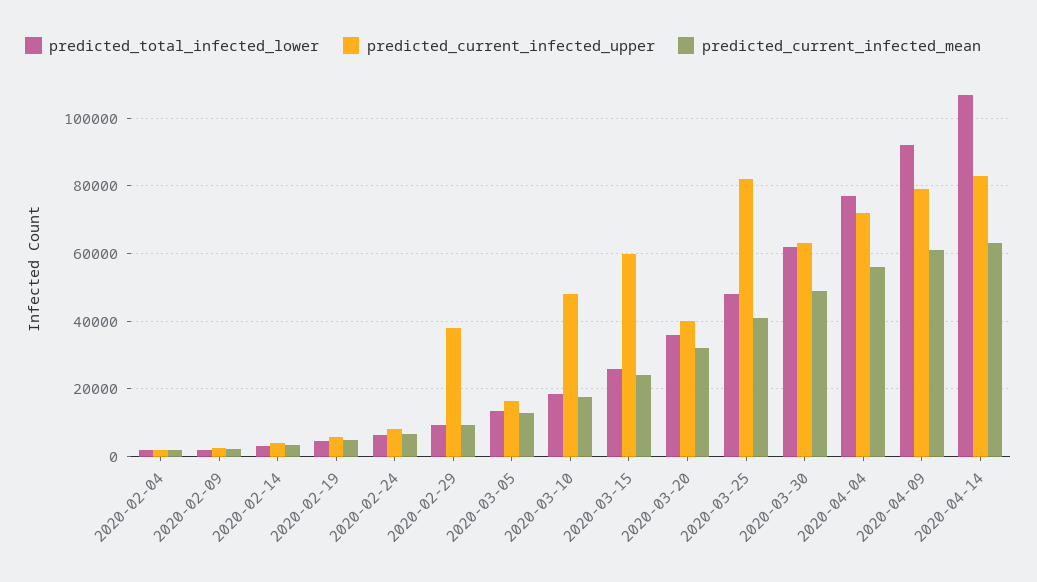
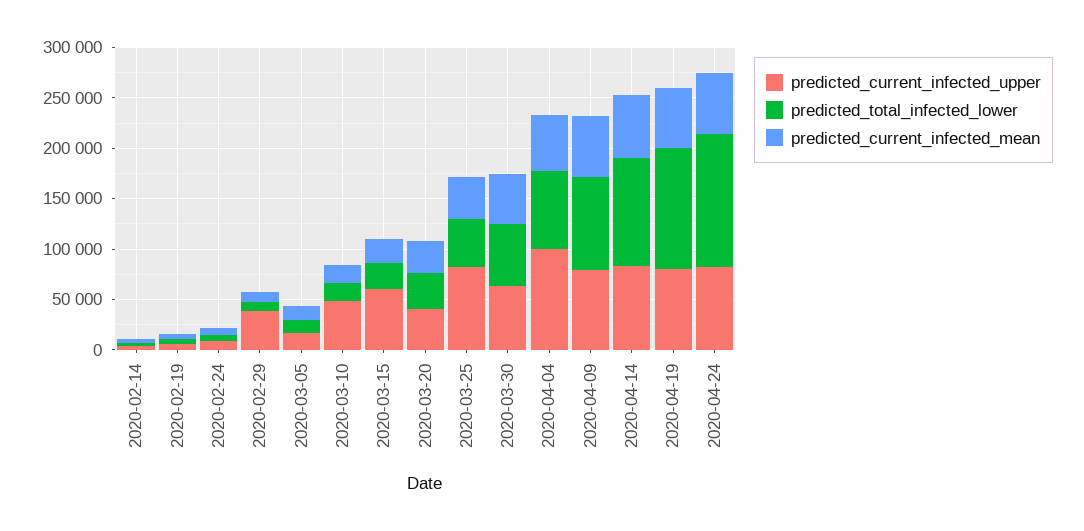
predicted_total_infected_lower, 2020-02-04: 2000 -> none
predicted_current_infected_upper, 2020-02-04: 2000 -> none
predicted_current_infected_mean, 2020-02-04: 2000 -> none
predicted_total_infected_lower, 2020-02-09: 2000 -> none
predicted_current_infected_upper, 2020-02-09: 2000 -> none
predicted_current_infected_mean, 2020-02-09: 2000 -> none
predicted_current_infected_upper, 2020-04-04: 72000 -> 100000
predicted_current_infected_upper, 2020-04-19: none -> 80000
predicted_total_infected_lower, 2020-04-19: none -> 120000
predicted_current_infected_mean, 2020-04-19: none -> 60000
predicted_current_infected_upper, 2020-04-24: none -> 80000
predicted_total_infected_lower, 2020-04-24: none -> 130000
predicted_current_infected_mean, 2020-04-24: none -> 60000

